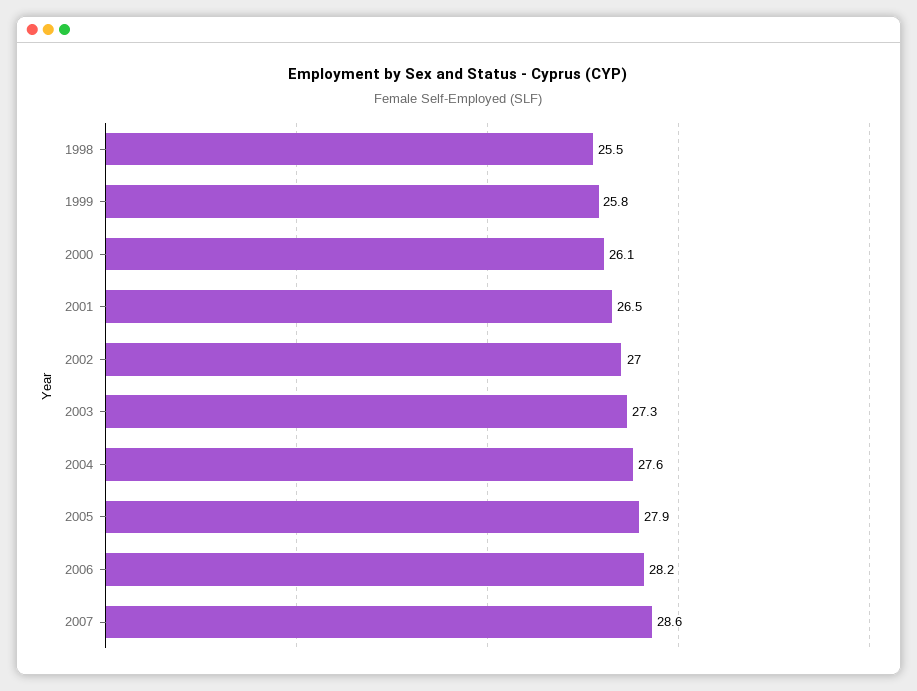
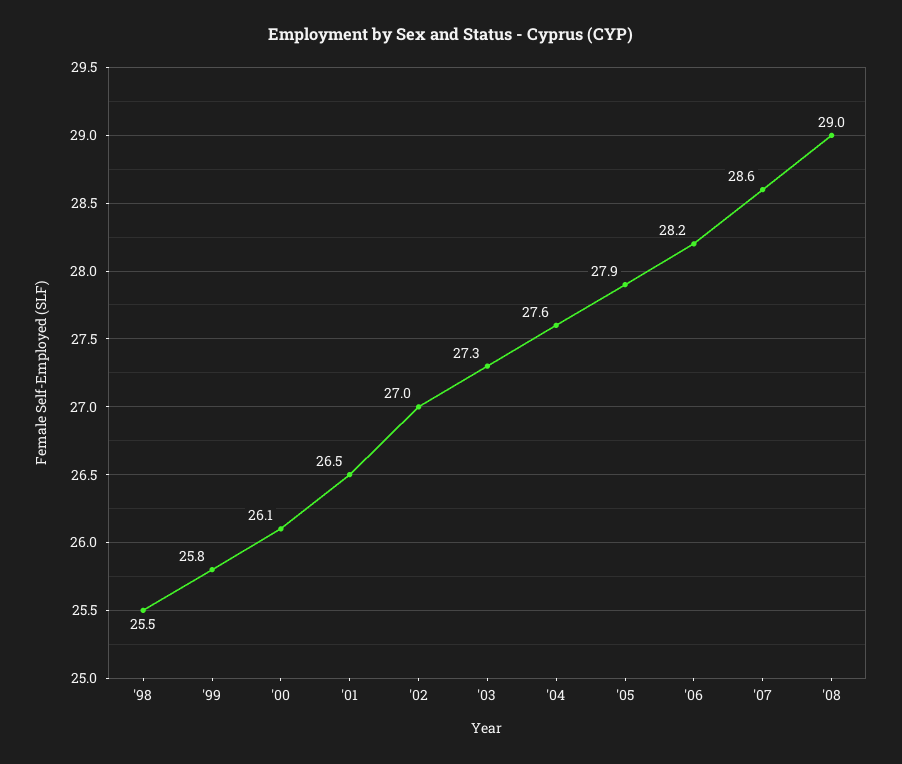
'08: none -> 29

